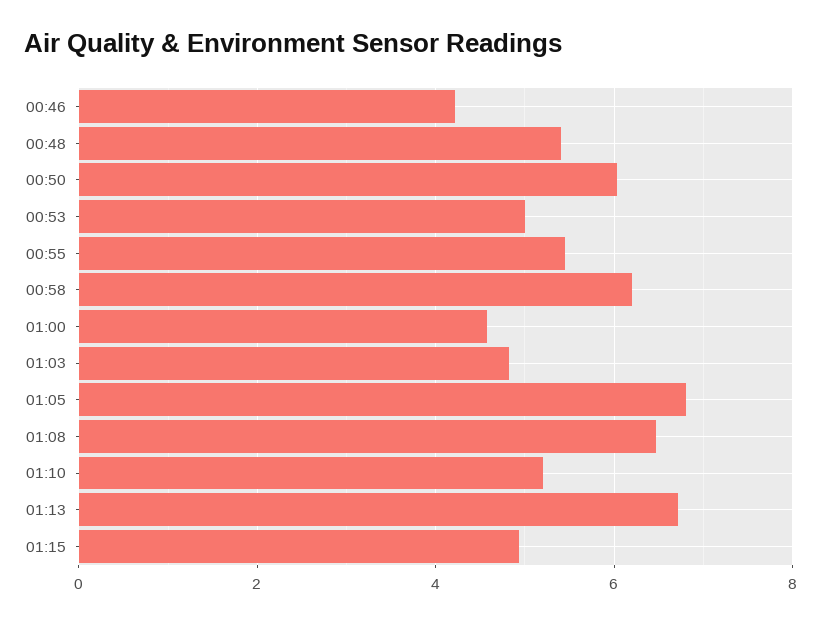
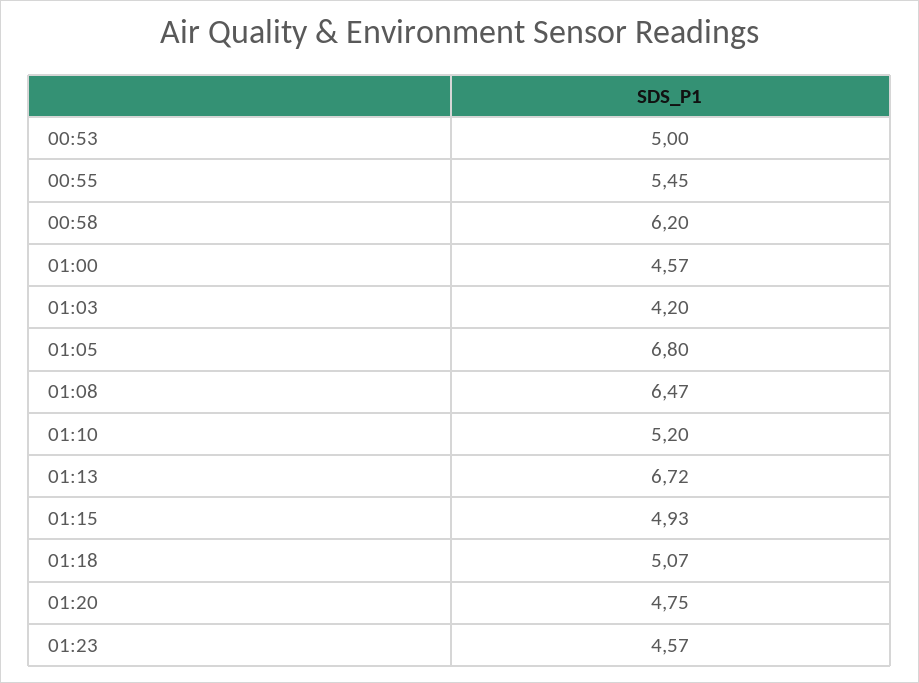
00:46: 4.2 -> none
00:48: 5.4 -> none
00:50: 6 -> none
01:03: 4.8 -> 4.2
01:18: none -> 5.07
01:20: none -> 4.75
01:23: none -> 4.57

